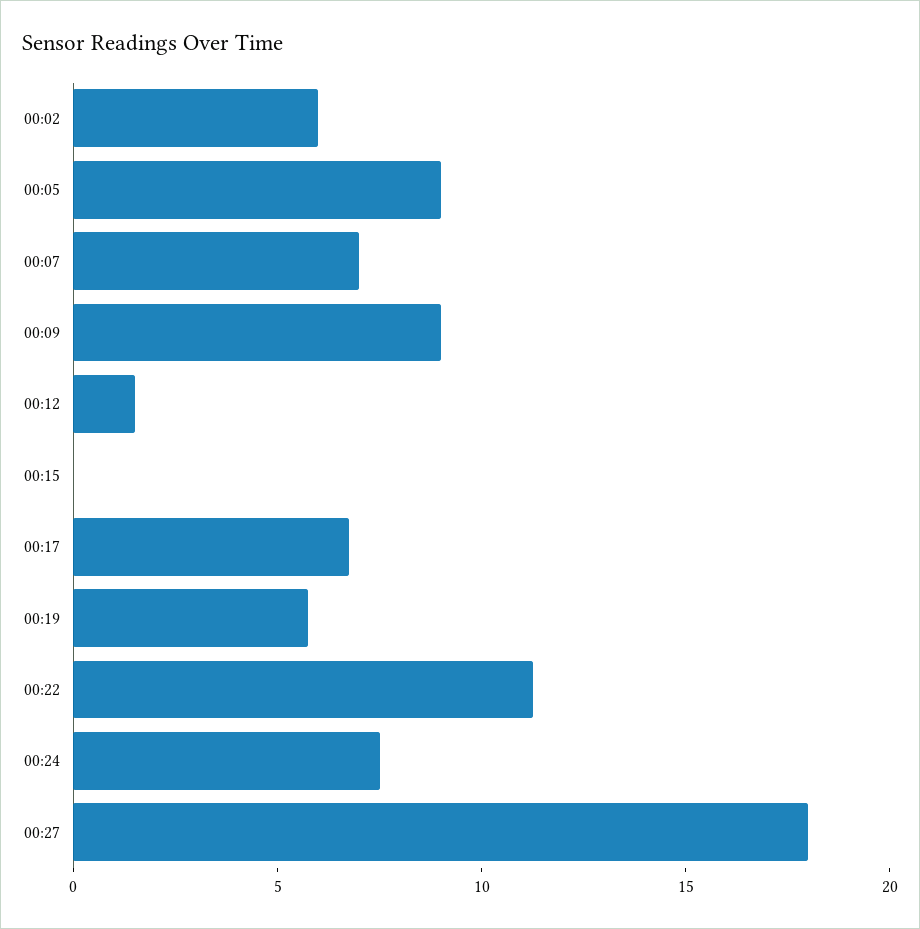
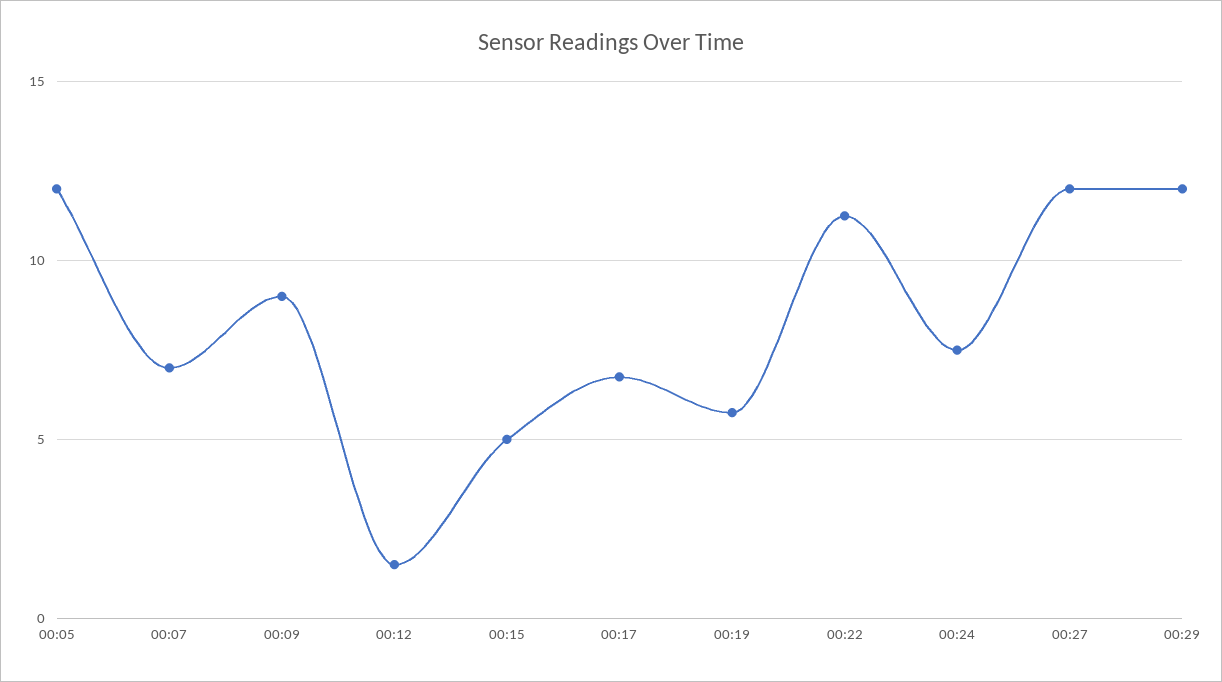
00:02: 6 -> none
00:05: 9 -> 12
00:15: 0 -> 5
00:27: 18 -> 12
00:29: none -> 12

